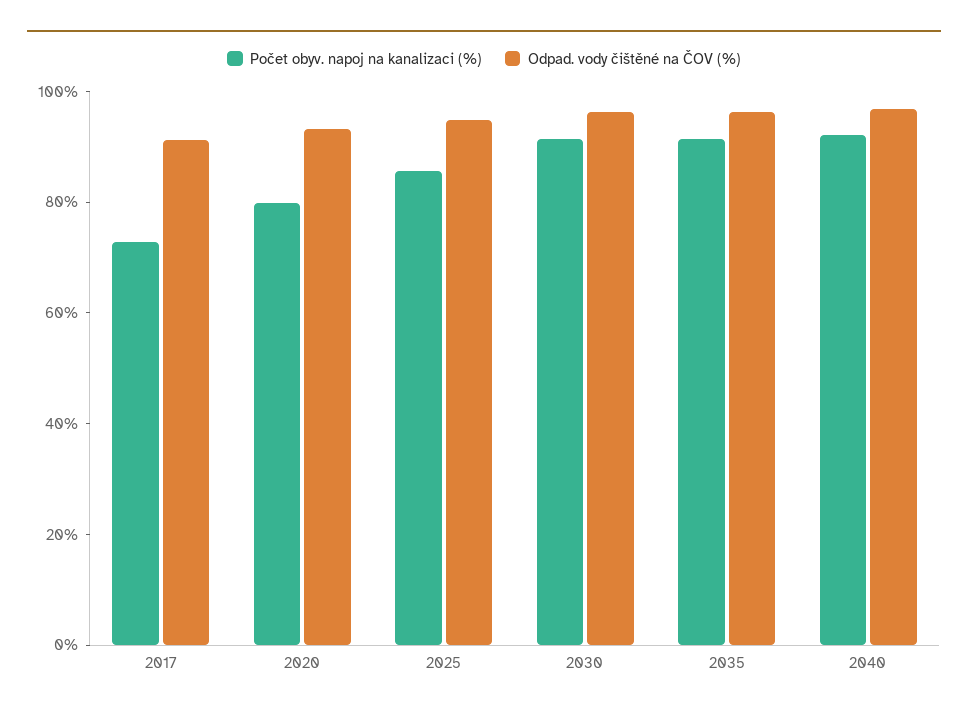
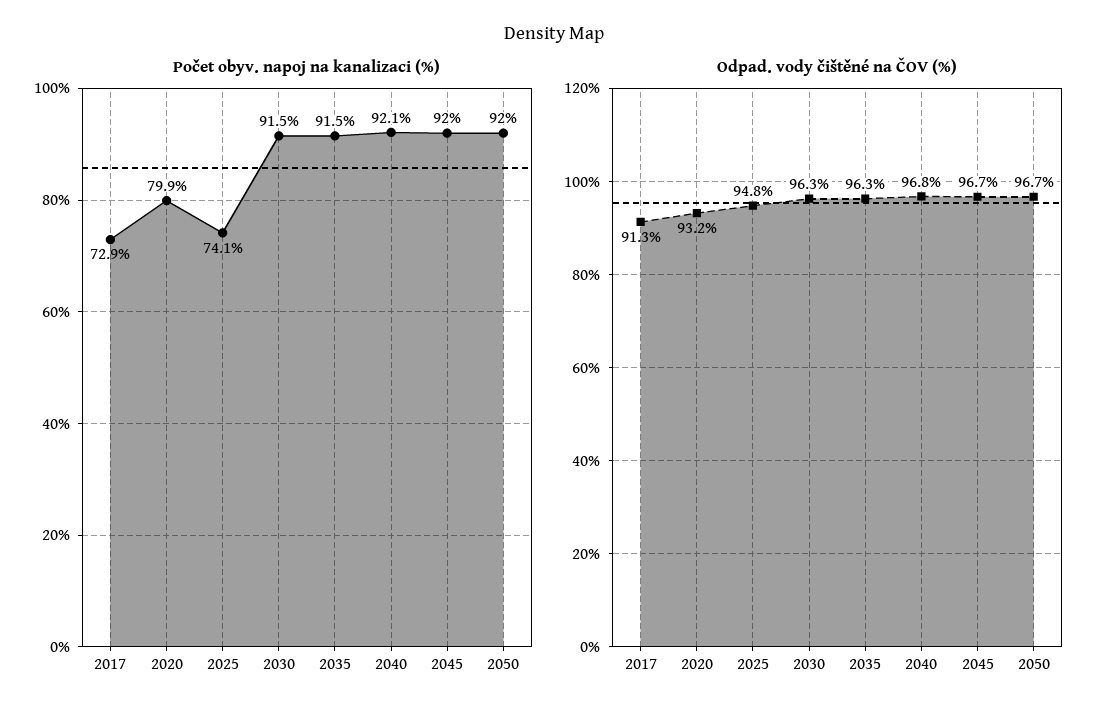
Počet obyv. napoj na kanalizaci (%), 2025: 85 -> 74.1
Počet obyv. napoj na kanalizaci (%), 2045: none -> 92
Počet obyv. napoj na kanalizaci (%), 2050: none -> 92
Odpad. vody čištěné na ČOV (%), 2045: none -> 96.7
Odpad. vody čištěné na ČOV (%), 2050: none -> 96.7

